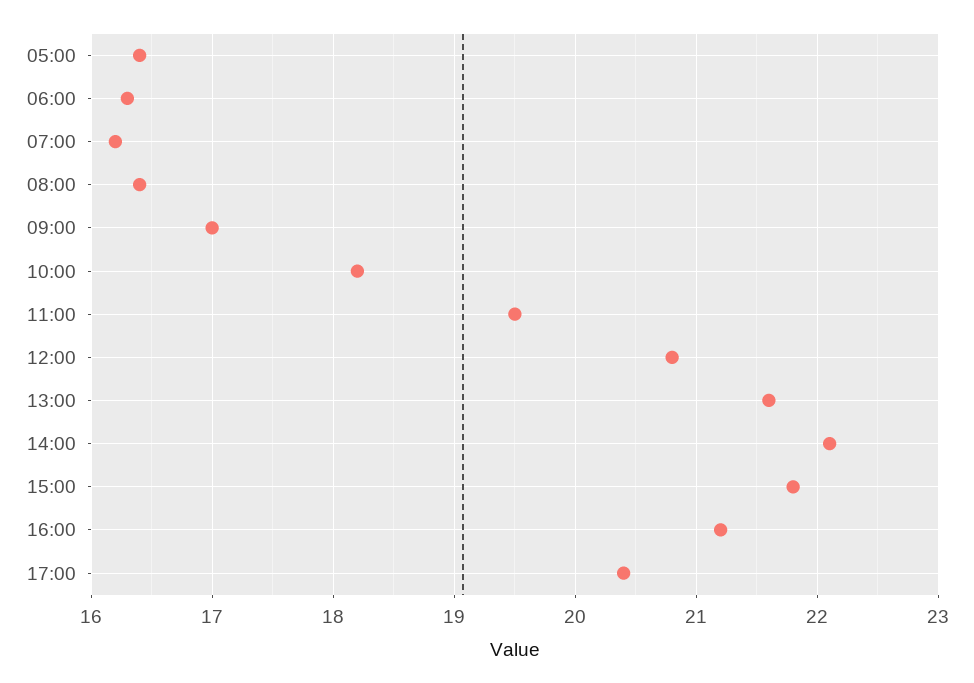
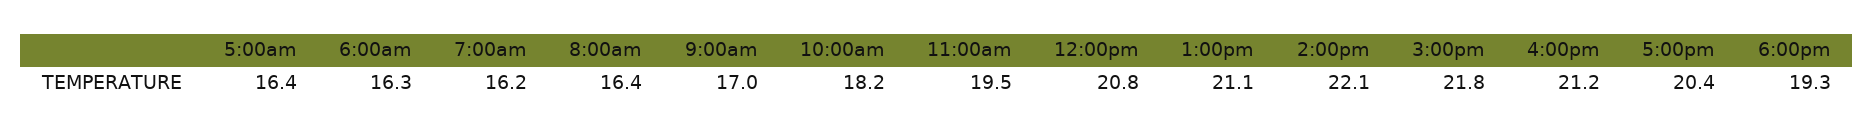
13:00: 21.6 -> 21.1
6:00pm: none -> 19.3

